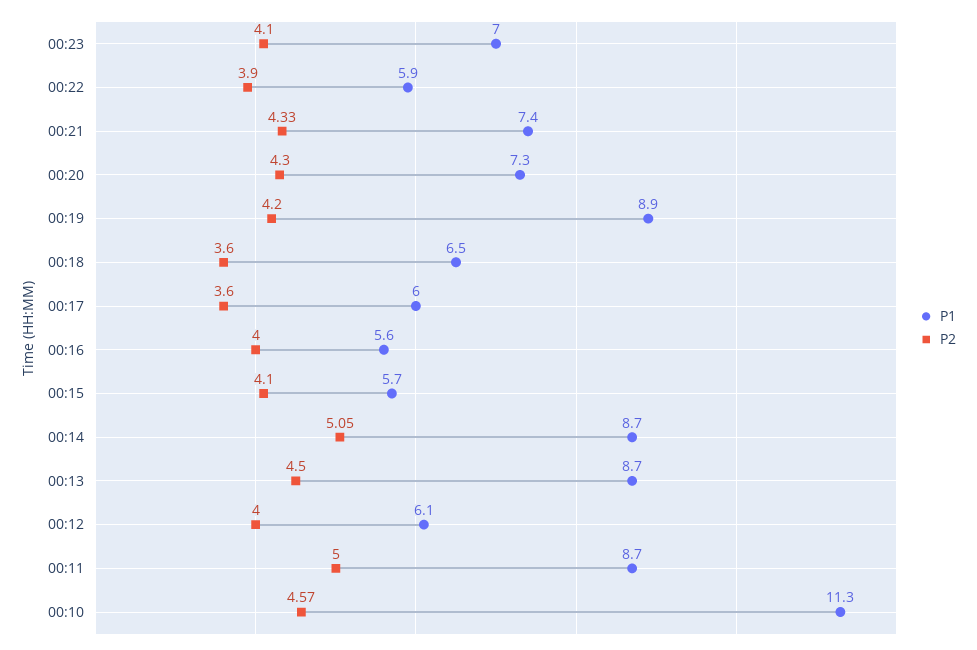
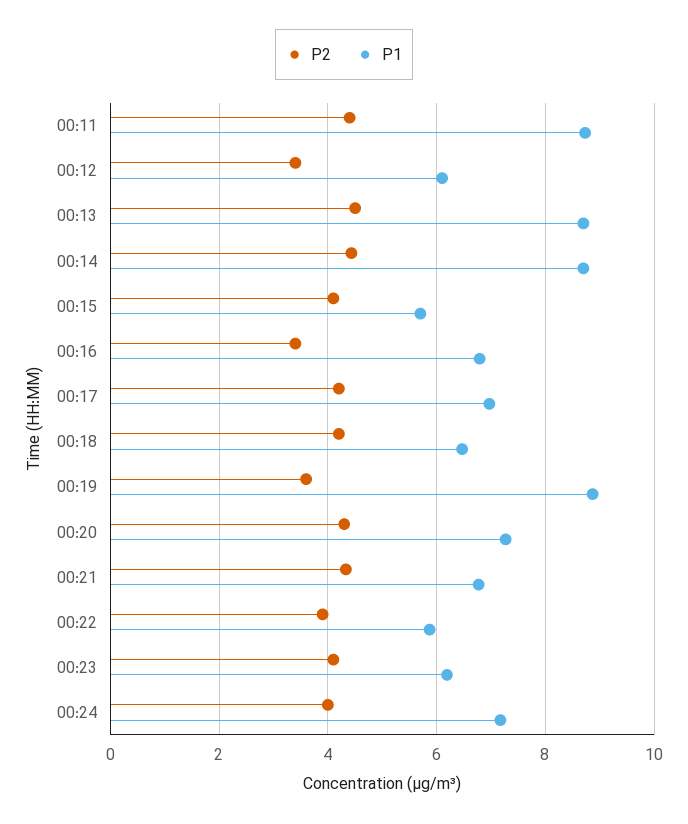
P1, 00:23: 7 -> 6.2
P1, 00:21: 7.4 -> 6.8
P2, 00:19: 4.2 -> 3.6
P2, 00:18: 3.6 -> 4.2
P1, 00:17: 6 -> 7
P2, 00:17: 3.6 -> 4.2
P1, 00:16: 5.6 -> 6.8
P2, 00:16: 4 -> 3.4
P2, 00:14: 5.05 -> 4.4
P2, 00:12: 4 -> 3.4
P2, 00:11: 5 -> 4.4
P1, 00:10: 11.3 -> none
P2, 00:10: 4.57 -> none
P2, 00:24: none -> 4
P1, 00:24: none -> 7.2

